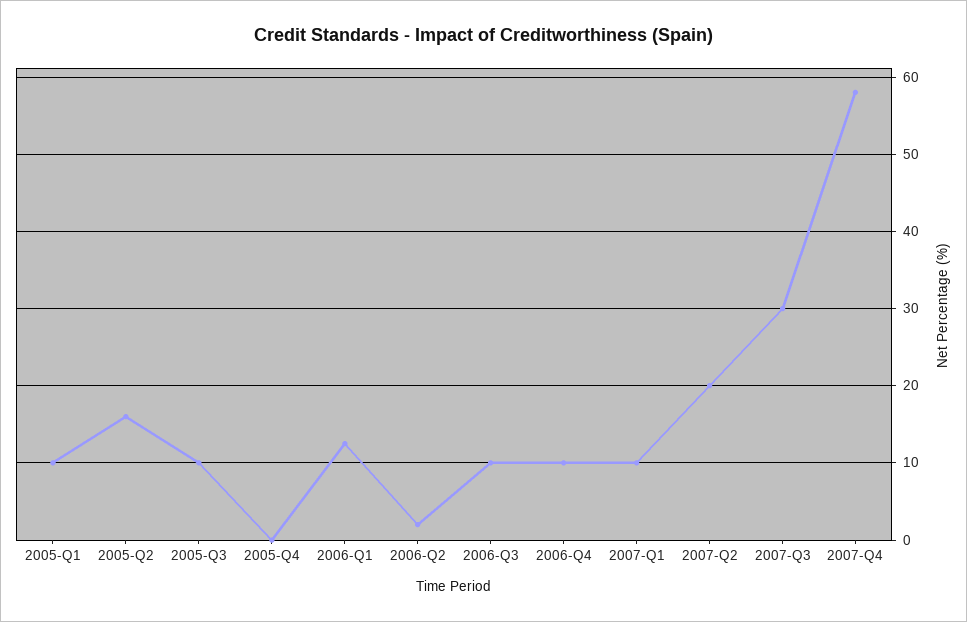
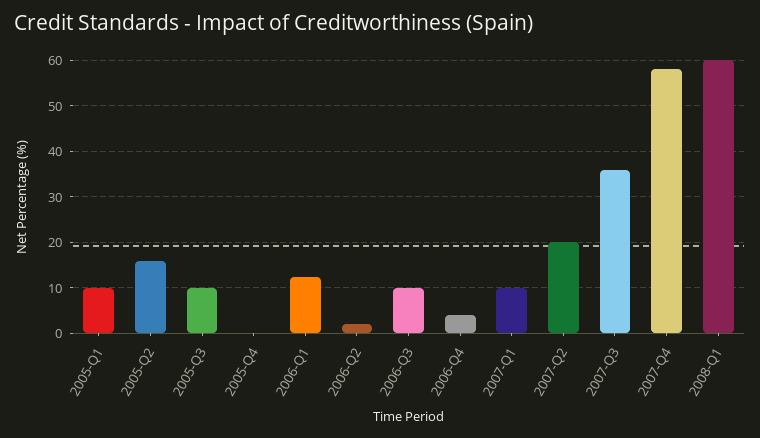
2006-Q4: 10 -> 4
2007-Q3: 30 -> 36
2008-Q1: none -> 60

